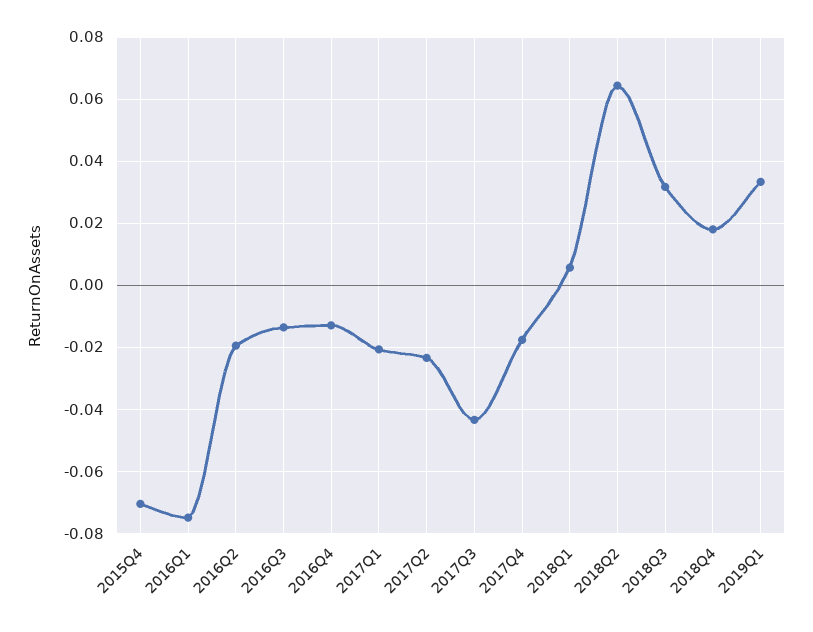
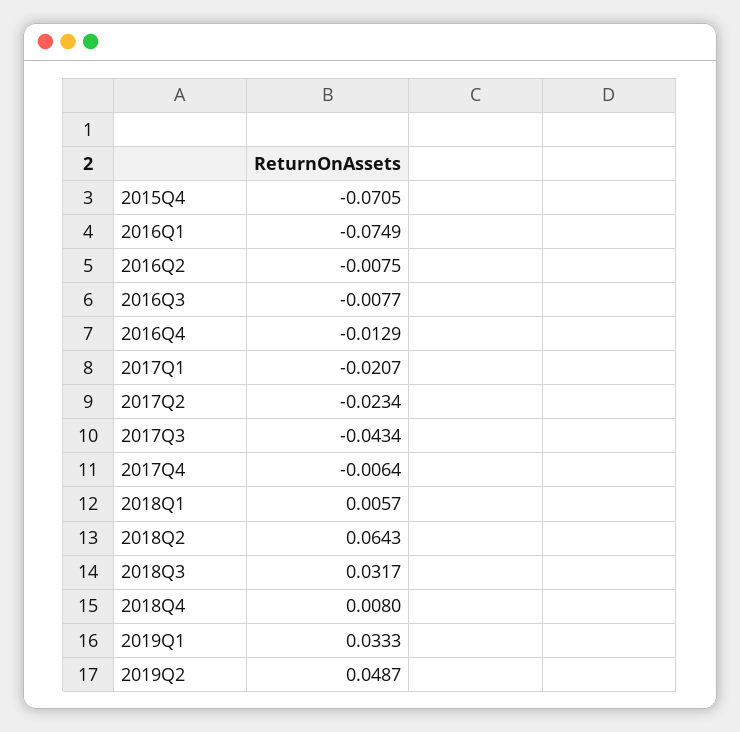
2016Q2: -0.02 -> -0.0075
2016Q3: -0.014 -> -0.0077
2017Q4: -0.018 -> -0.0064
2018Q4: 0.018 -> 0.008
2019Q2: none -> 0.0487

